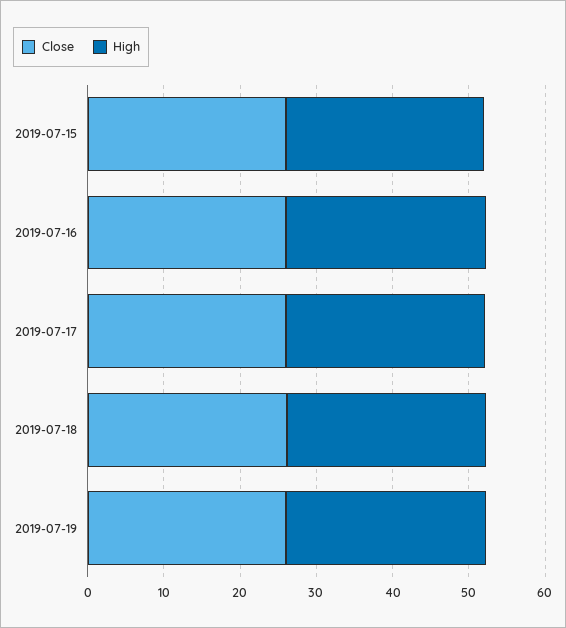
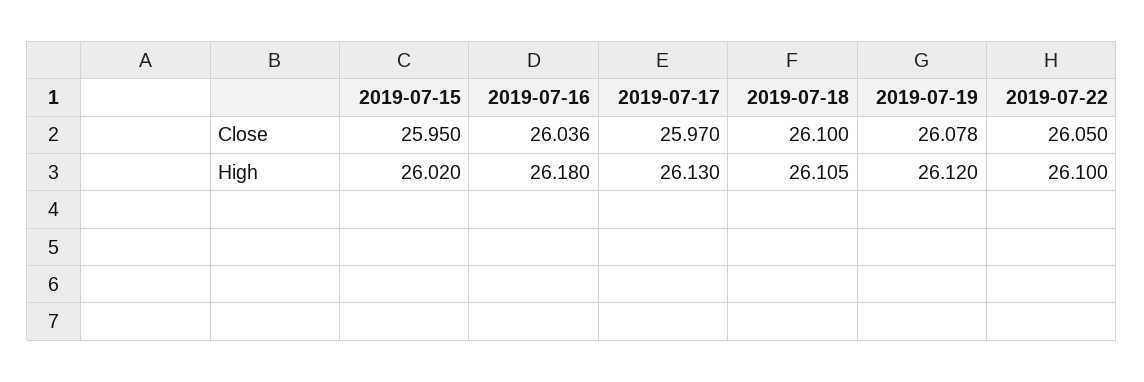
Close, 2019-07-22: none -> 26.05
High, 2019-07-22: none -> 26.1

